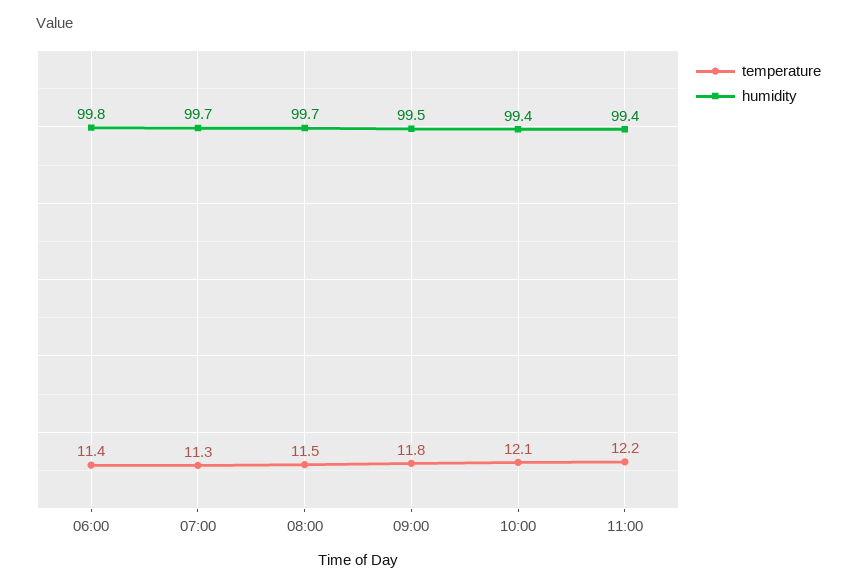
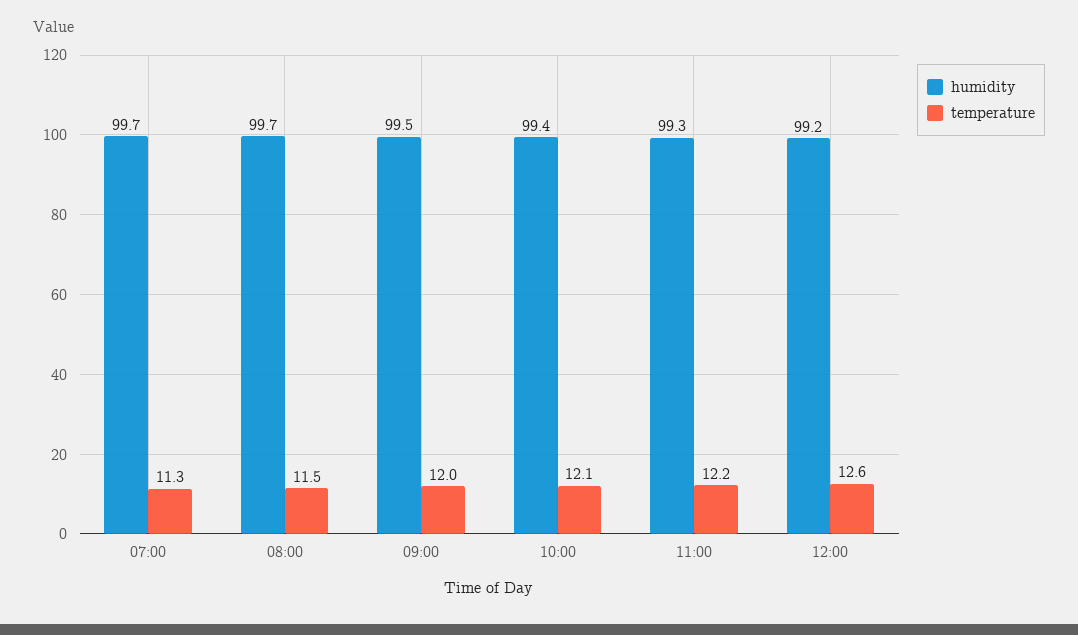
temperature, 06:00: 11.4 -> none
humidity, 06:00: 99.8 -> none
temperature, 09:00: 11.8 -> 12
humidity, 11:00: 99.4 -> 99.3
humidity, 12:00: none -> 99.2
temperature, 12:00: none -> 12.6

